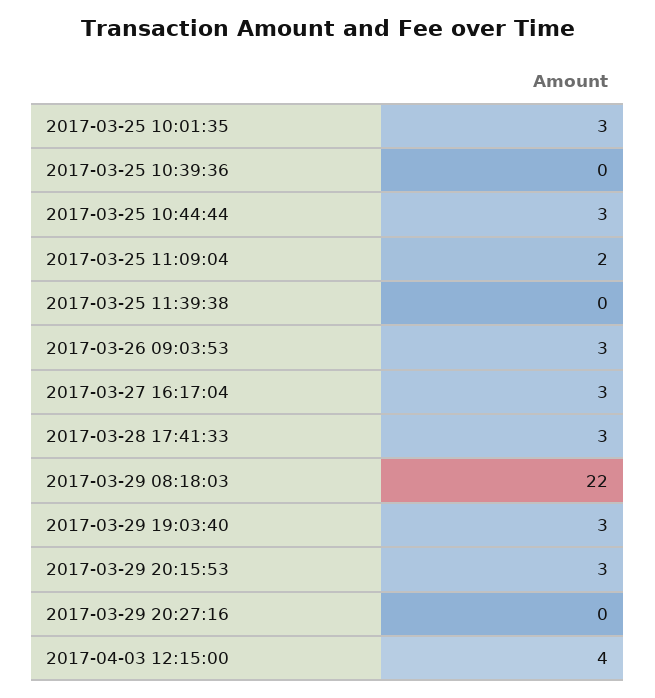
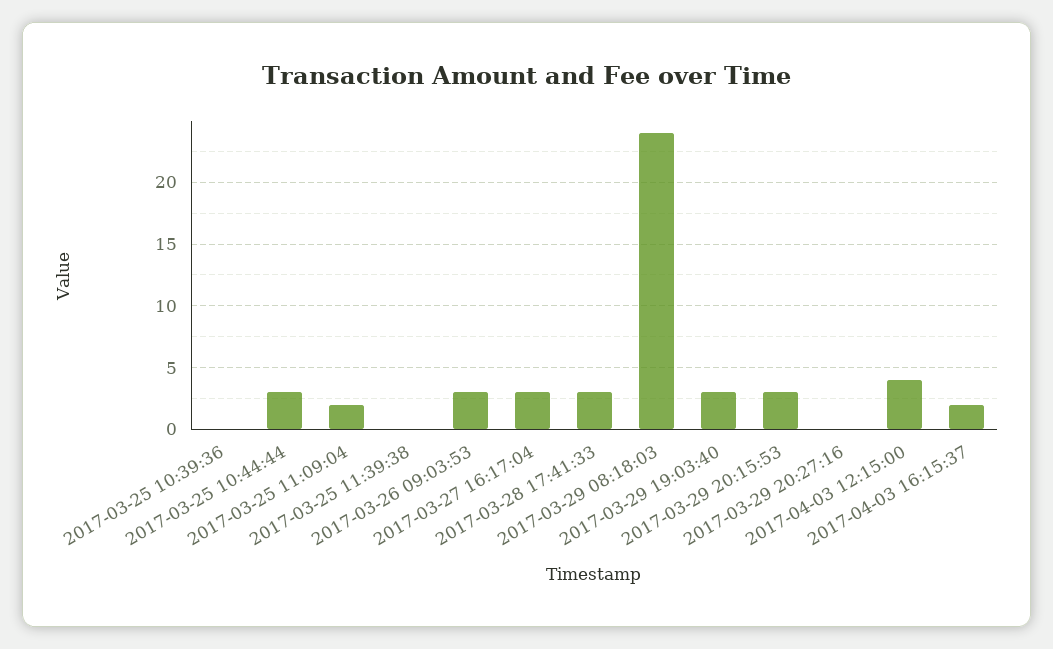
2017-03-25 10:01:35: 3 -> none
2017-03-29 08:18:03: 22 -> 24
2017-04-03 16:15:37: none -> 2

